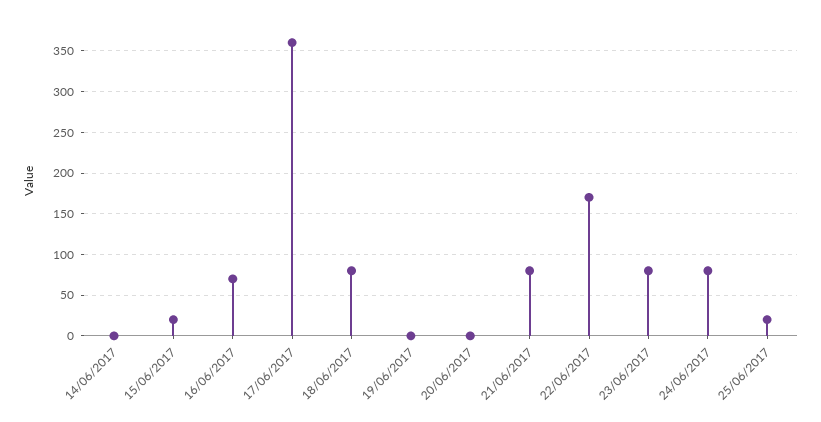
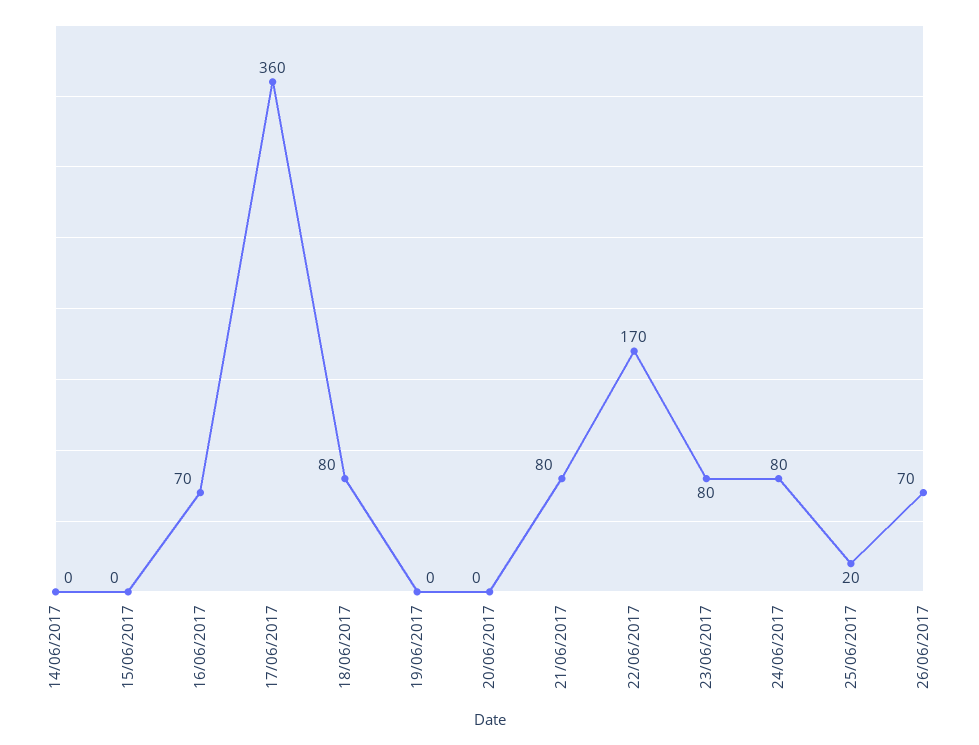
15/06/2017: 20 -> 0
26/06/2017: none -> 70

